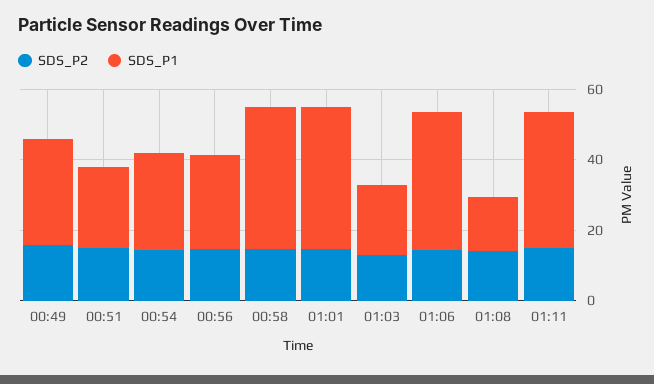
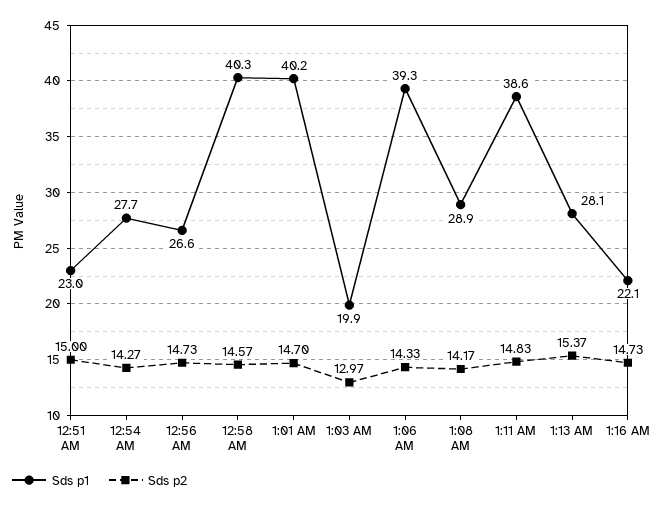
SDS_P2, 00:49: 15 -> none
SDS_P1, 00:49: 30 -> none
SDS_P1, 01:08: 15 -> 28.9
SDS_P1, 1:13 AM: none -> 28.1
SDS_P2, 1:13 AM: none -> 15.37
SDS_P1, 1:16 AM: none -> 22.1
SDS_P2, 1:16 AM: none -> 14.73

